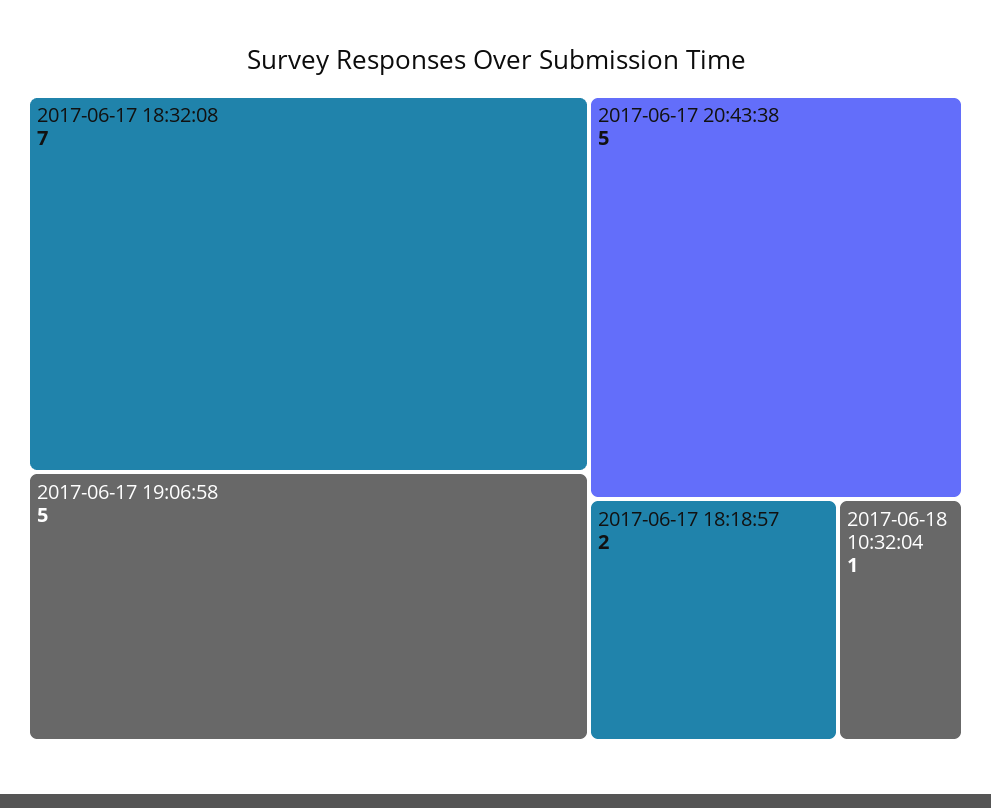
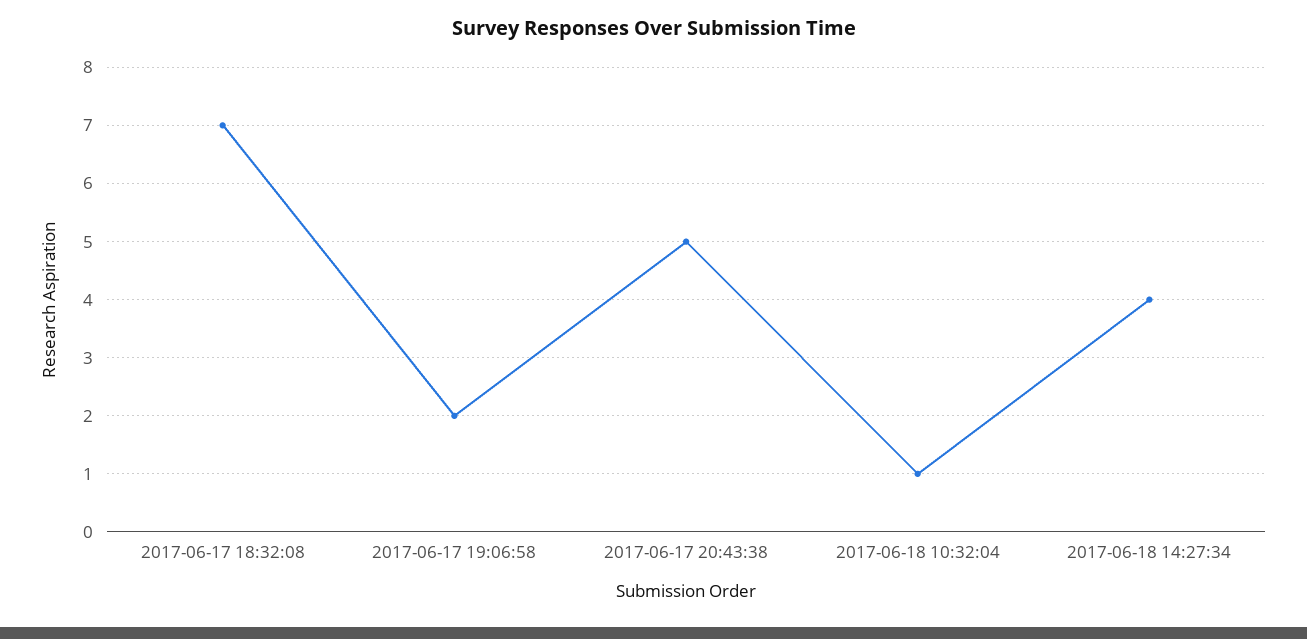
2017-06-17 19:06:58: 5 -> 2
2017-06-17 18:18:57: 2 -> none
2017-06-18 14:27:34: none -> 4

